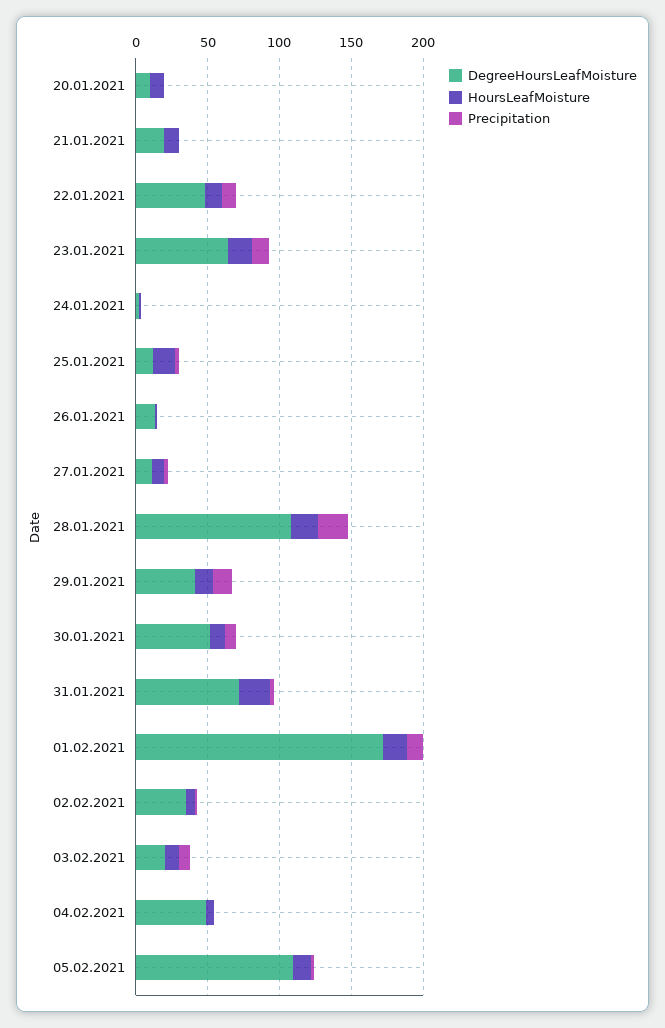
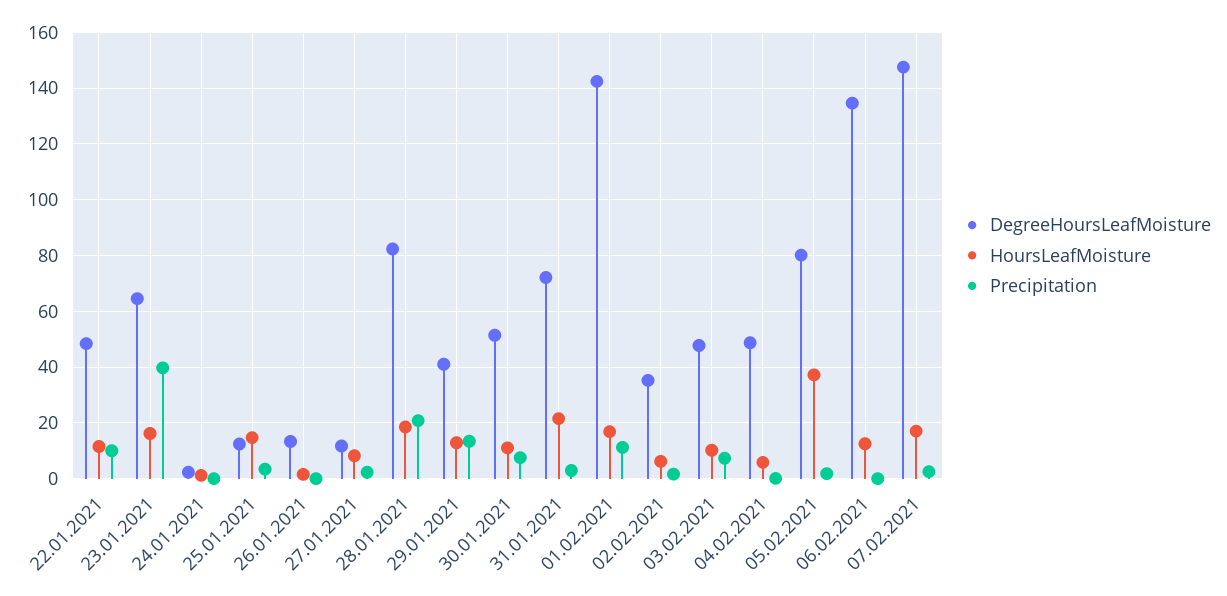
DegreeHoursLeafMoisture, 20.01.2021: 10 -> none
HoursLeafMoisture, 20.01.2021: 10 -> none
Precipitation, 20.01.2021: 0 -> none
DegreeHoursLeafMoisture, 21.01.2021: 20 -> none
HoursLeafMoisture, 21.01.2021: 10 -> none
Precipitation, 21.01.2021: 0 -> none
Precipitation, 23.01.2021: 10 -> 40
DegreeHoursLeafMoisture, 28.01.2021: 110 -> 82.5
DegreeHoursLeafMoisture, 01.02.2021: 170 -> 142.5
DegreeHoursLeafMoisture, 03.02.2021: 20 -> 47.5
DegreeHoursLeafMoisture, 05.02.2021: 110 -> 80
HoursLeafMoisture, 05.02.2021: 10 -> 37.5
DegreeHoursLeafMoisture, 06.02.2021: none -> 135
HoursLeafMoisture, 06.02.2021: none -> 12.5
Precipitation, 06.02.2021: none -> 0
DegreeHoursLeafMoisture, 07.02.2021: none -> 147.5
HoursLeafMoisture, 07.02.2021: none -> 17.5
Precipitation, 07.02.2021: none -> 2.5

